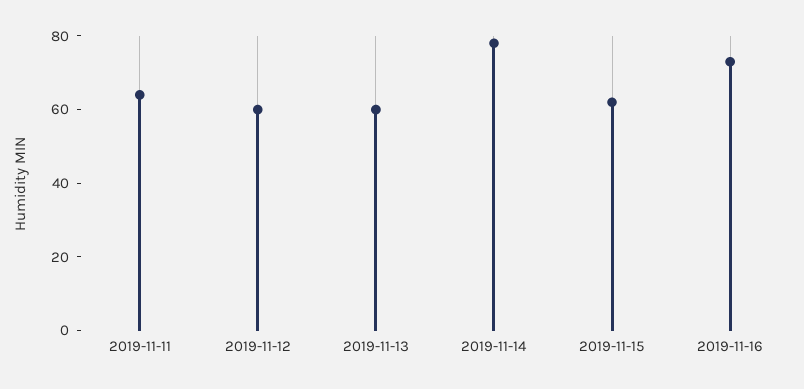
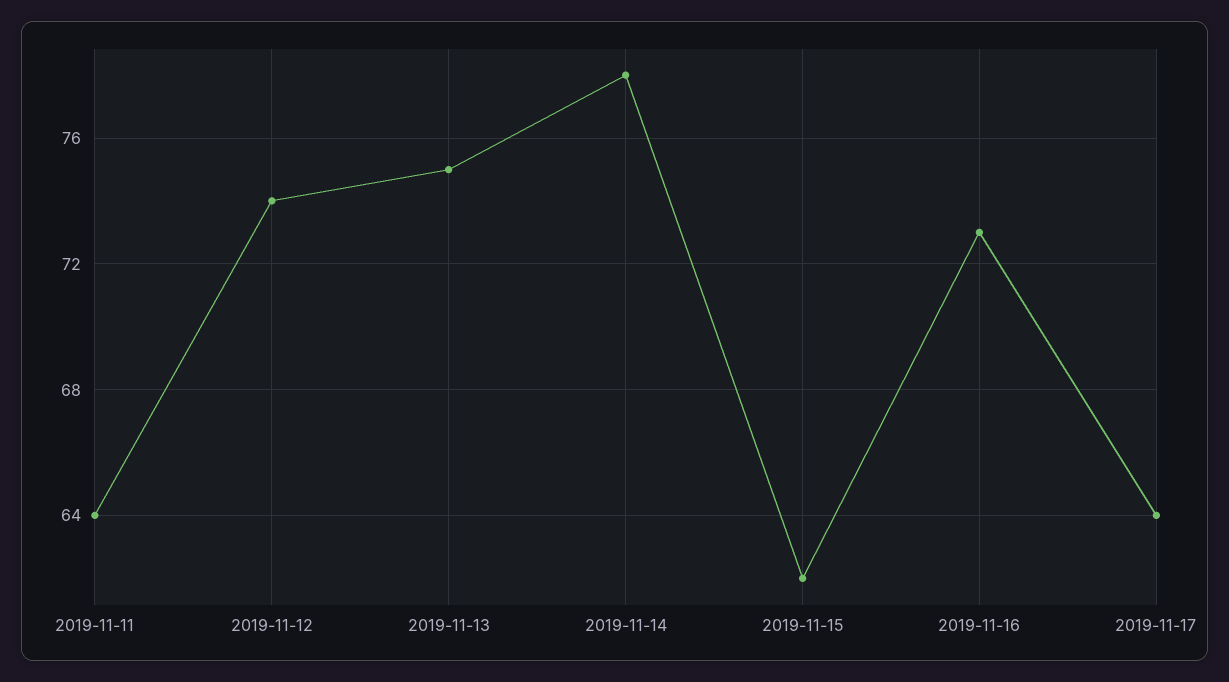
2019-11-12: 60 -> 74
2019-11-13: 60 -> 75
2019-11-17: none -> 64

